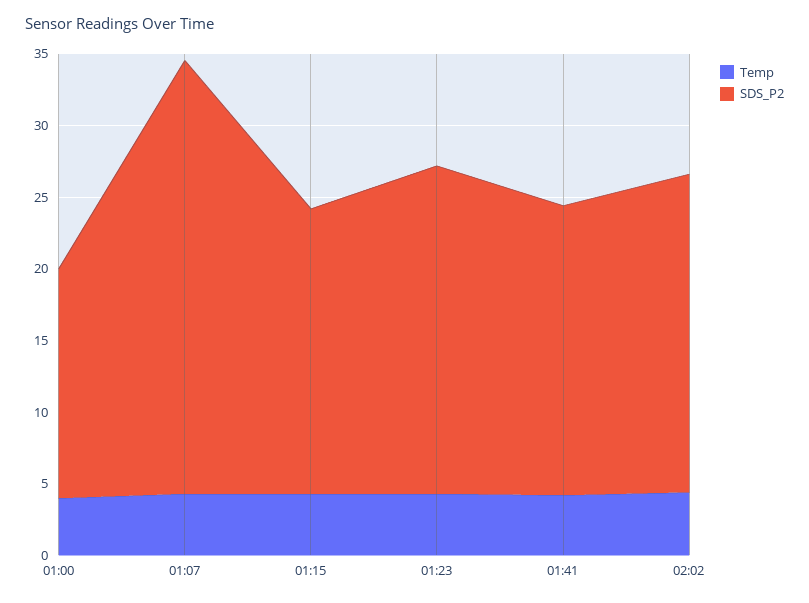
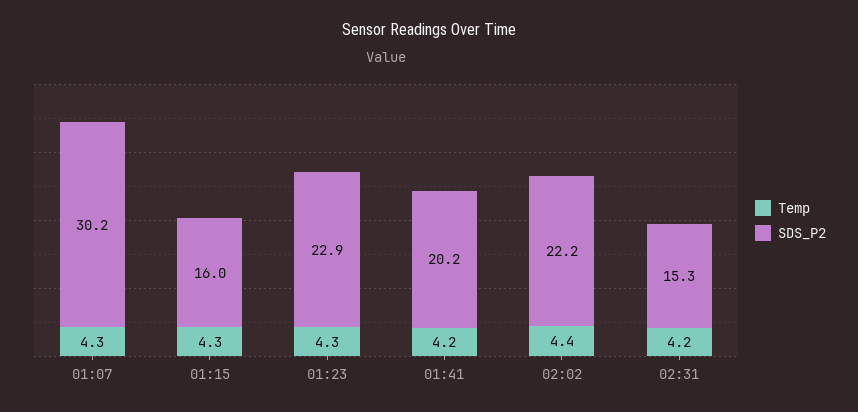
Temp, 01:00: 4 -> none
SDS_P2, 01:00: 16 -> none
SDS_P2, 01:15: 20 -> 16
Temp, 02:31: none -> 4.2
SDS_P2, 02:31: none -> 15.3

